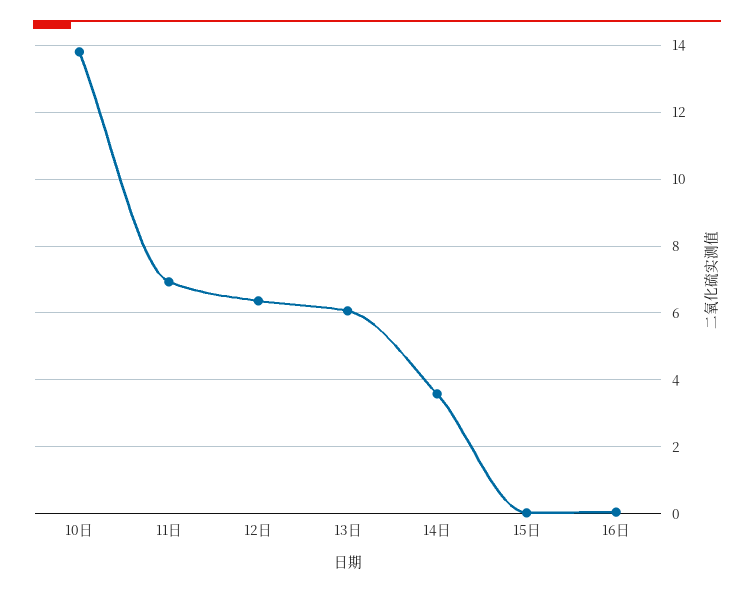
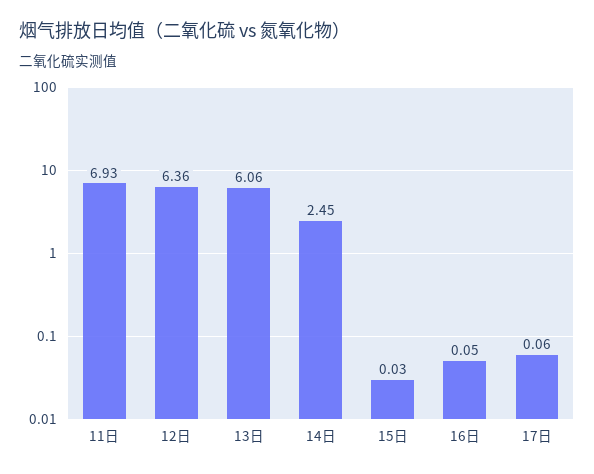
10日: 13.8 -> none
14日: 3.6 -> 2.45
17日: none -> 0.06

